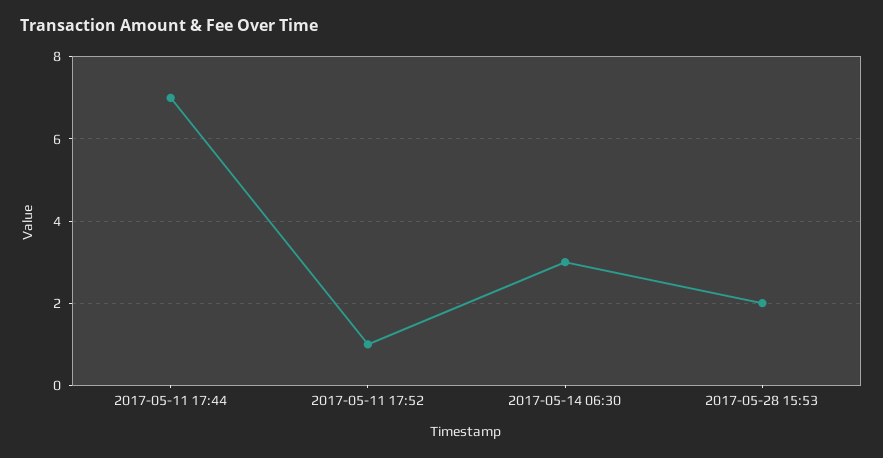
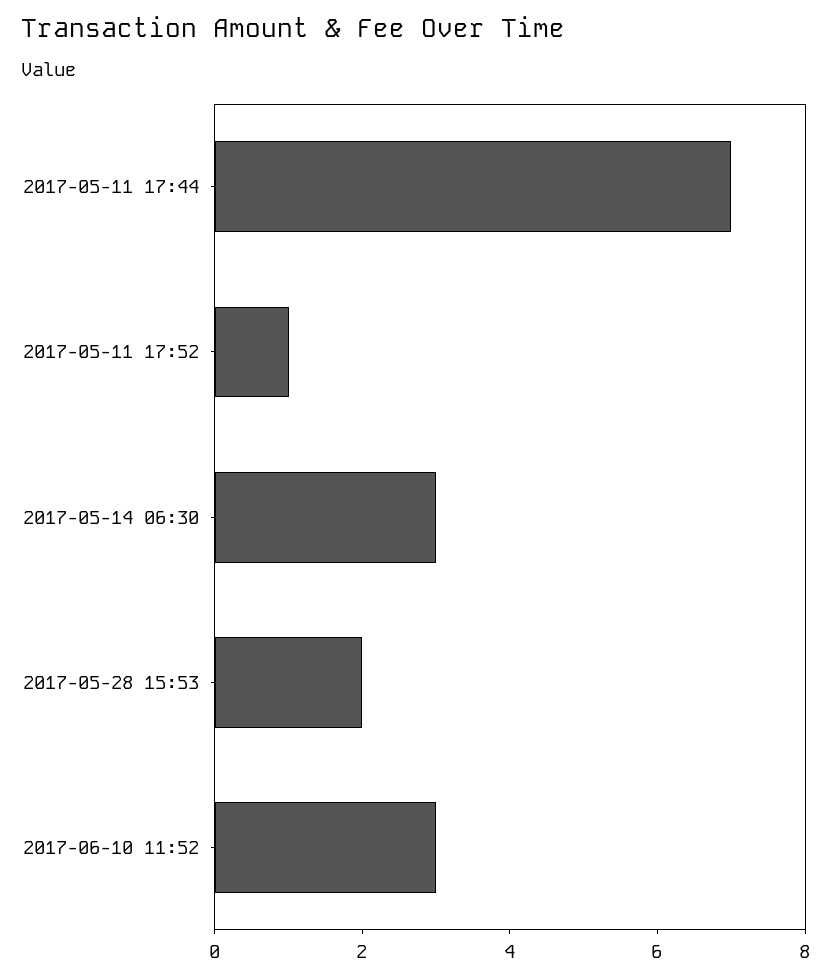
2017-06-10 11:52: none -> 3

